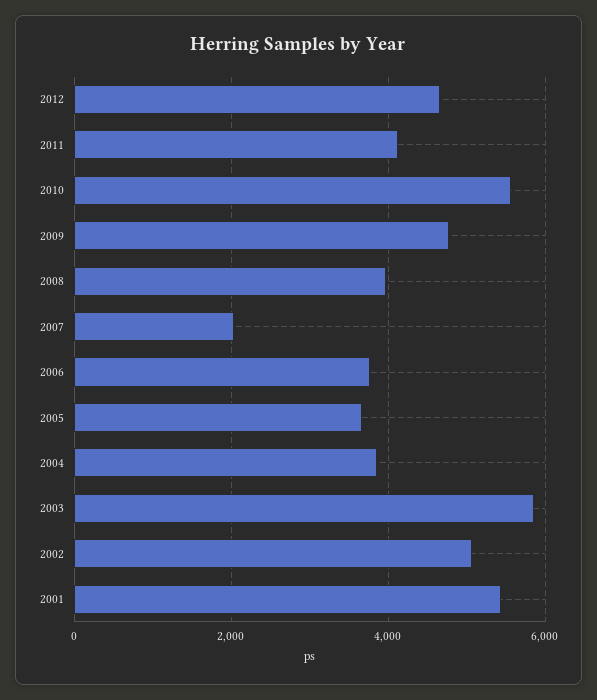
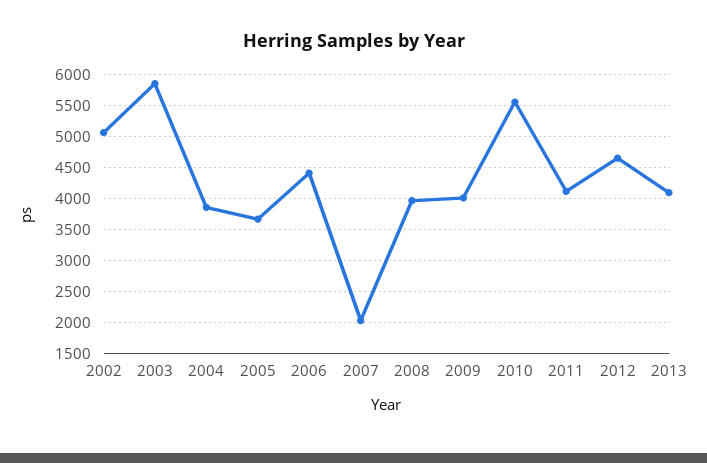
2009: 4800 -> 4000
2006: 3800 -> 4400
2001: 5400 -> none
2013: none -> 4100

